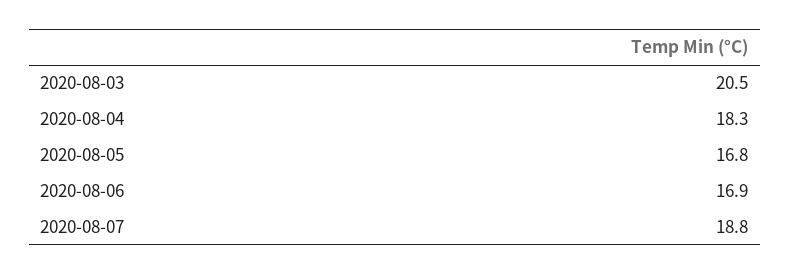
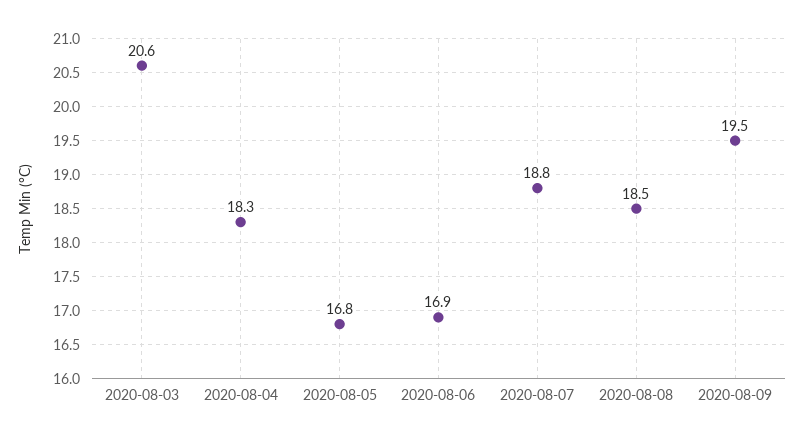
2020-08-03: 20.5 -> 20.6
2020-08-08: none -> 18.5
2020-08-09: none -> 19.5

